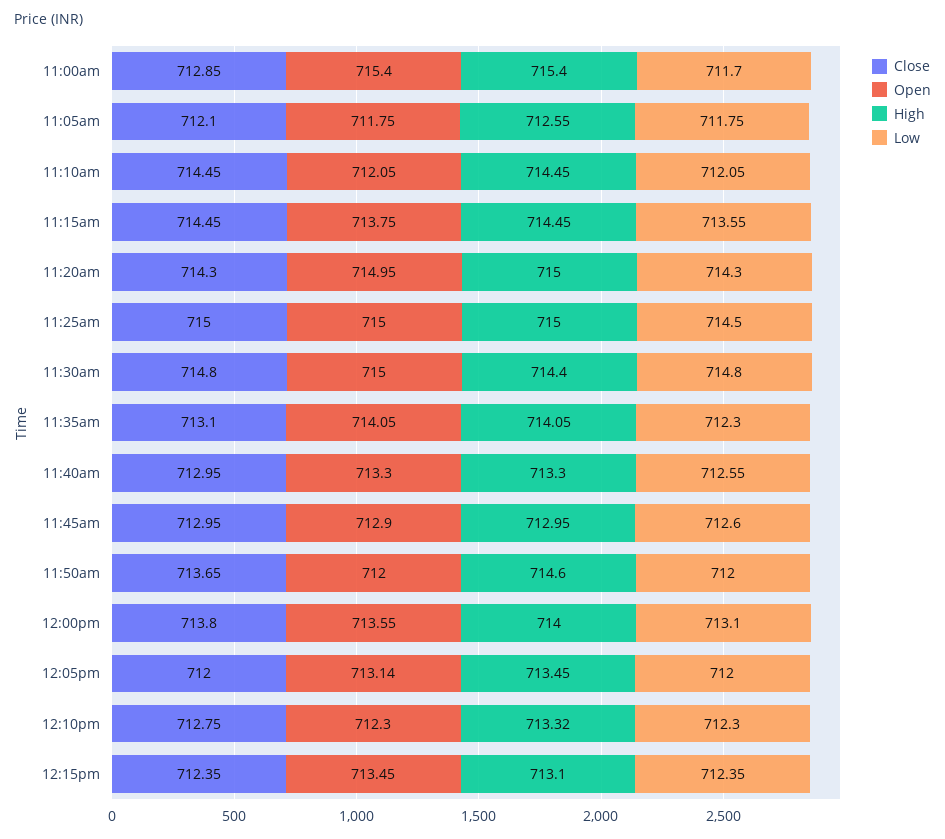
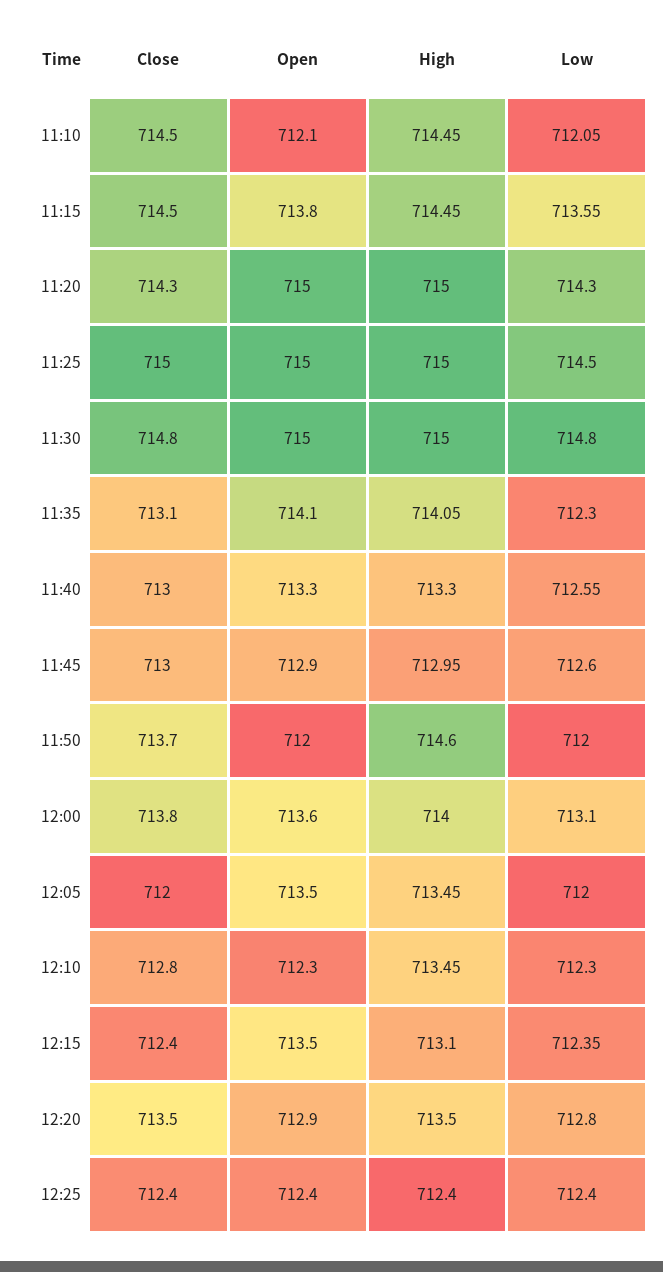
Close, 11:00am: 712.85 -> none
Open, 11:00am: 715.4 -> none
High, 11:00am: 715.4 -> none
Low, 11:00am: 711.7 -> none
Close, 11:05am: 712.1 -> none
Open, 11:05am: 711.75 -> none
High, 11:05am: 712.55 -> none
Low, 11:05am: 711.75 -> none
High, 11:30am: 714.4 -> 715
Open, 12:05pm: 713.14 -> 713.5
High, 12:10pm: 713.32 -> 713.45
Close, 12:20: none -> 713.5
Open, 12:20: none -> 712.9
High, 12:20: none -> 713.5
Low, 12:20: none -> 712.8
Close, 12:25: none -> 712.4
Open, 12:25: none -> 712.4
High, 12:25: none -> 712.4
Low, 12:25: none -> 712.4

